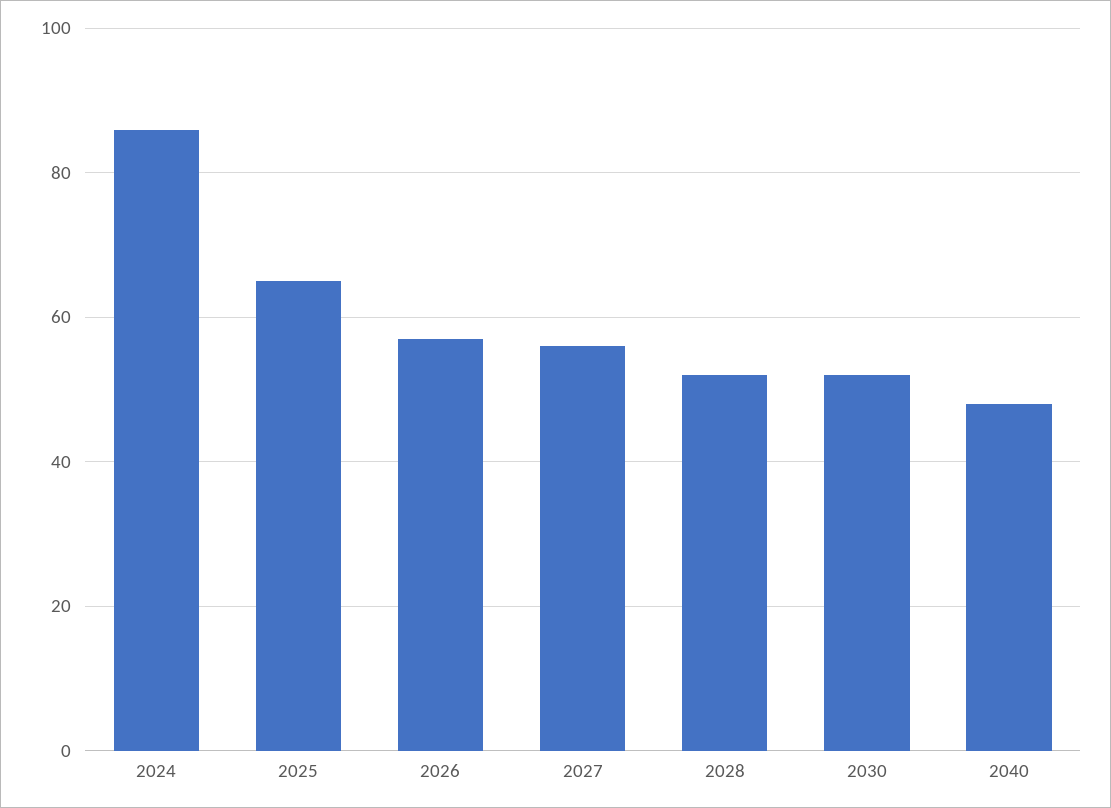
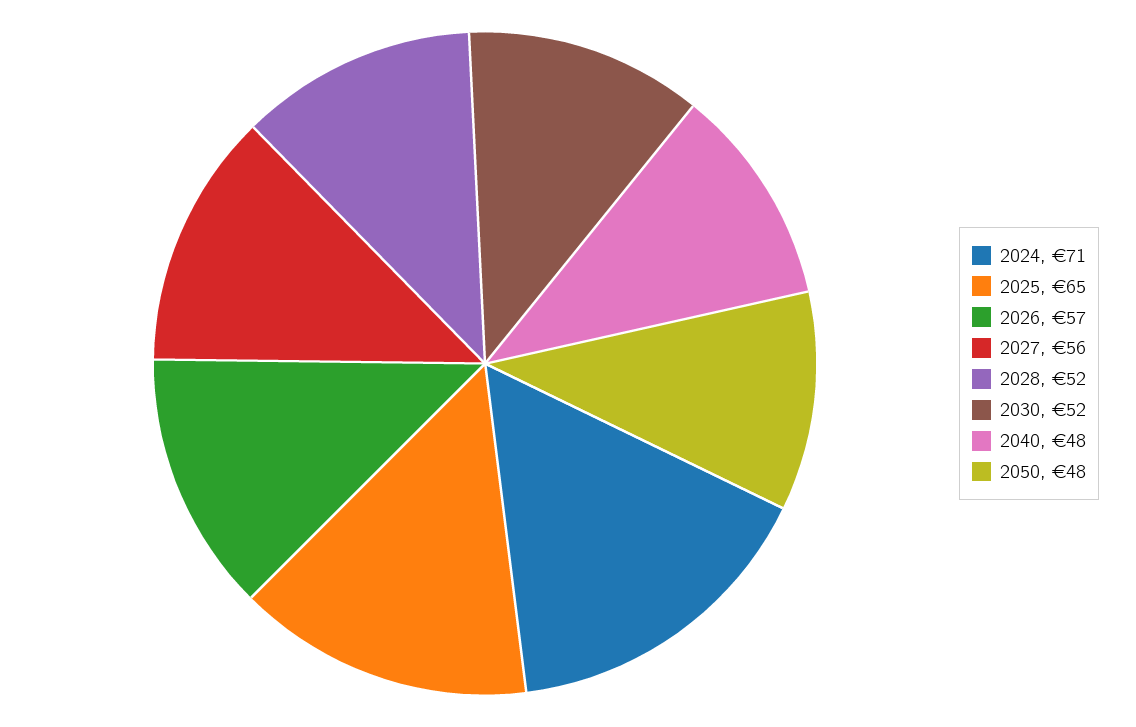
2024: 85 -> 71
2050: none -> 48

